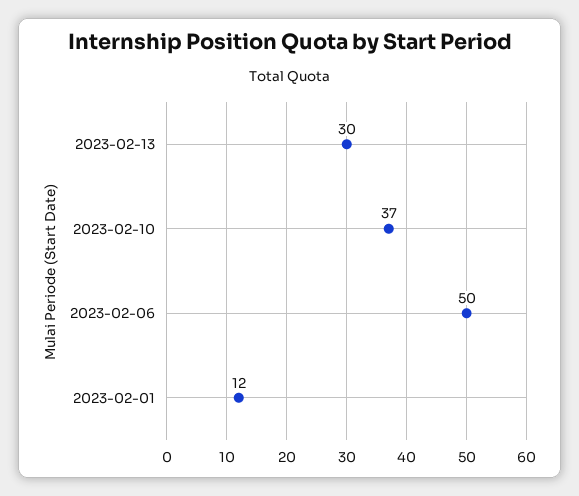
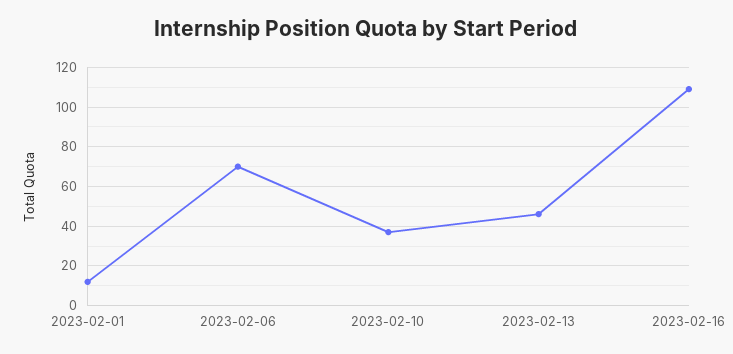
2023-02-13: 30 -> 45
2023-02-06: 50 -> 70
2023-02-16: none -> 110

